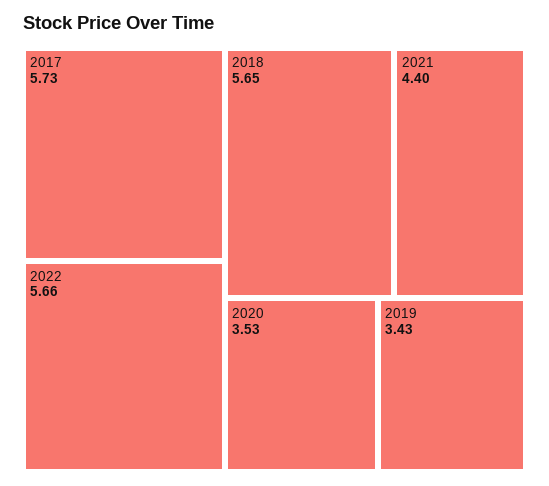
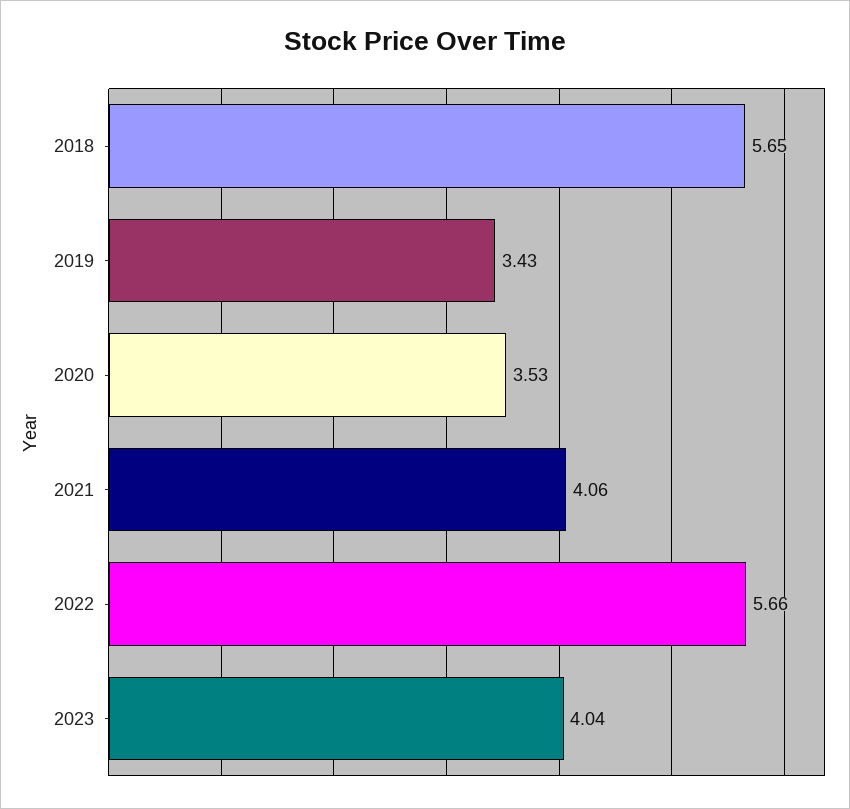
2017: 5.73 -> none
2021: 4.4 -> 4.06
2023: none -> 4.04

